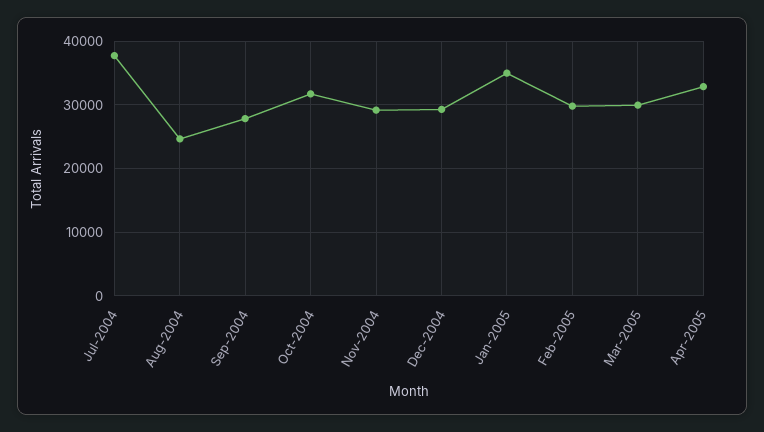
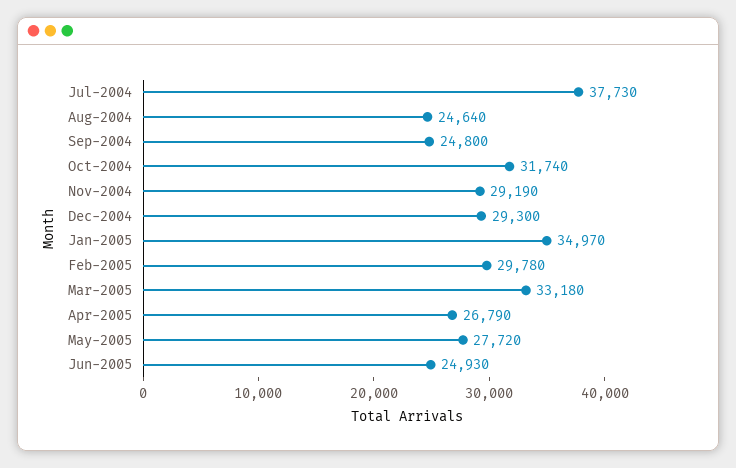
Sep-2004: 28000 -> 24800
Mar-2005: 30000 -> 33180
Apr-2005: 33000 -> 26790
May-2005: none -> 27720
Jun-2005: none -> 24930

